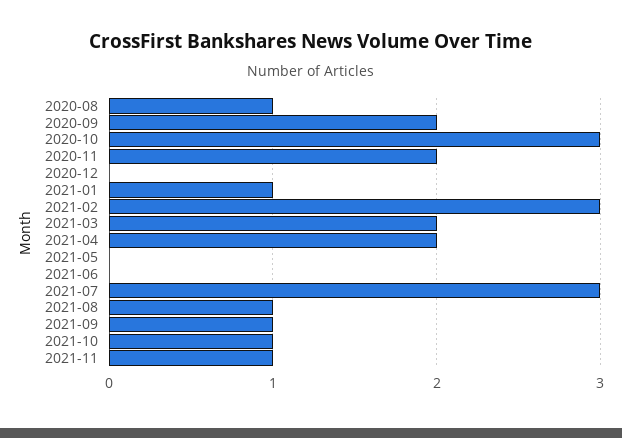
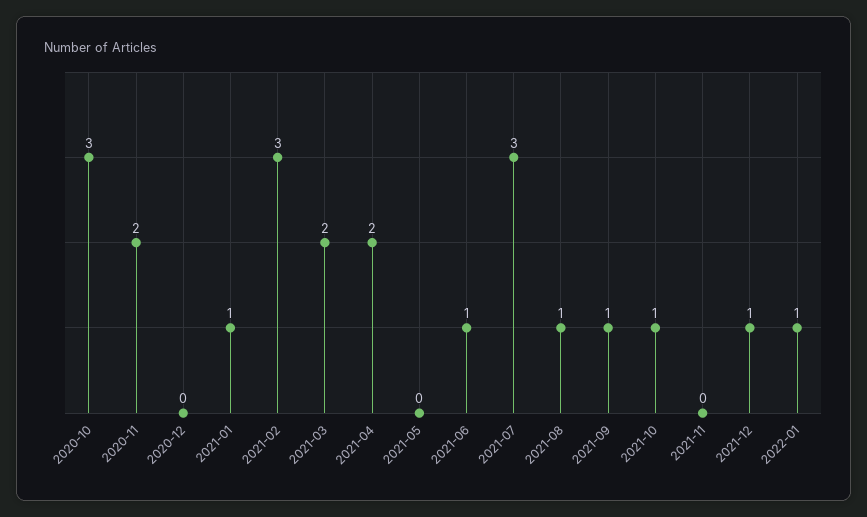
2020-08: 1 -> none
2020-09: 2 -> none
2021-06: 0 -> 1
2021-11: 1 -> 0
2021-12: none -> 1
2022-01: none -> 1

